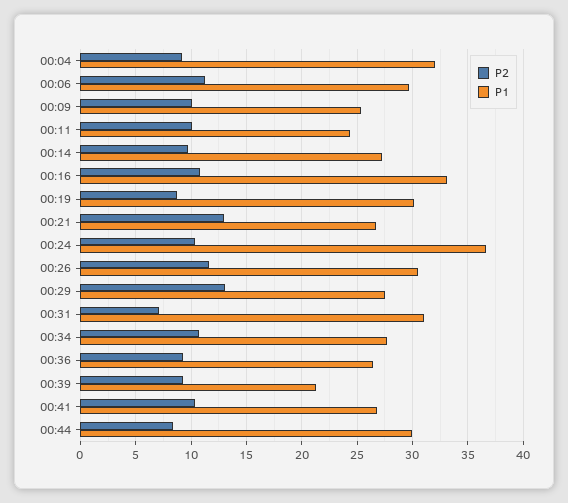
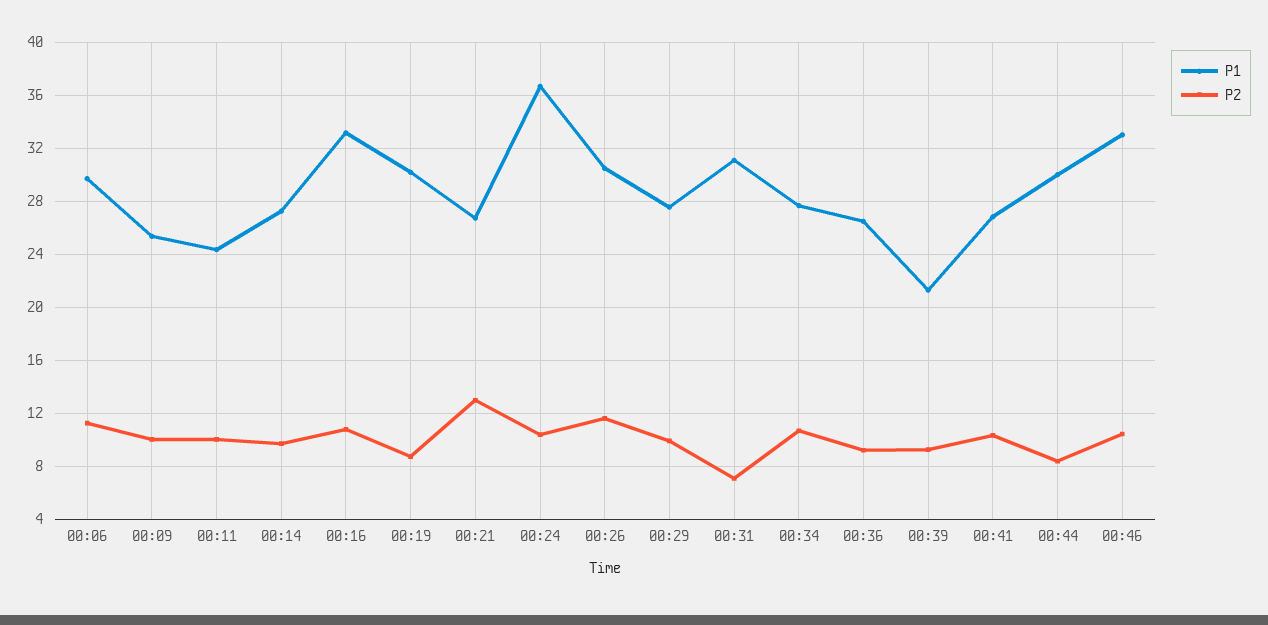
P2, 00:04: 9 -> none
P1, 00:04: 32 -> none
P2, 00:29: 13 -> 10
P1, 00:46: none -> 33
P2, 00:46: none -> 10.5

